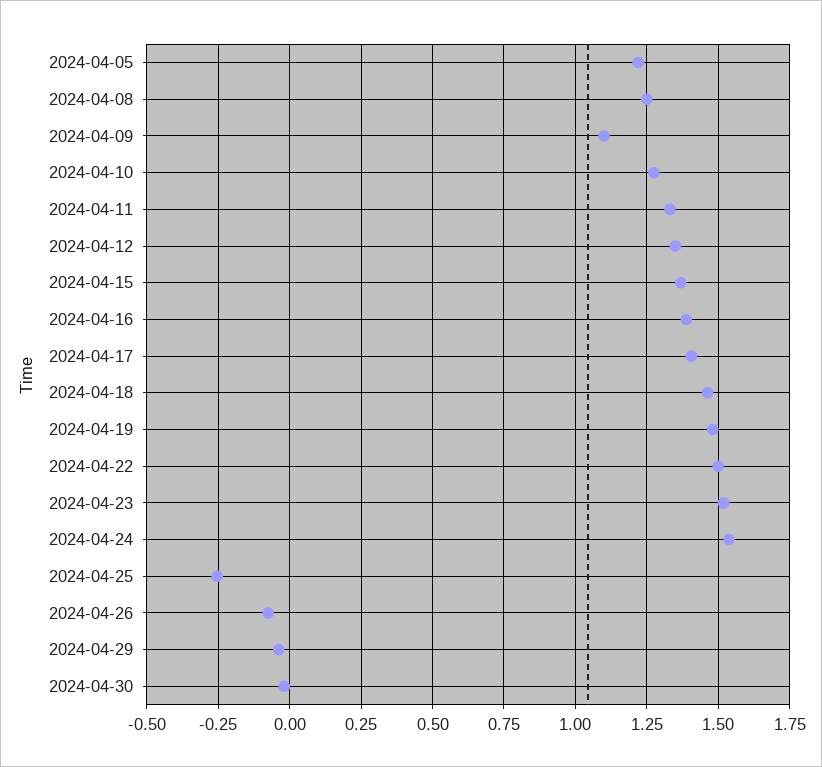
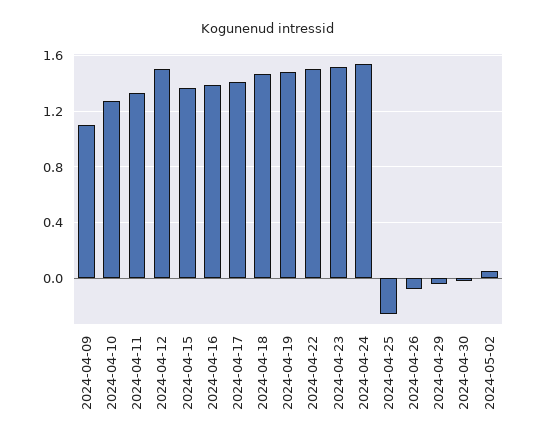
2024-04-05: 1.225 -> none
2024-04-08: 1.25 -> none
2024-04-12: 1.35 -> 1.5
2024-05-02: none -> 0.05

